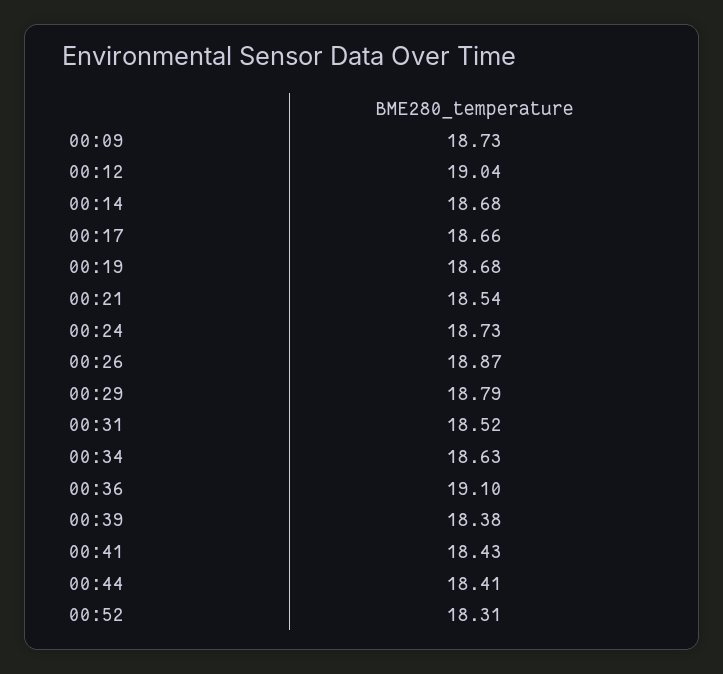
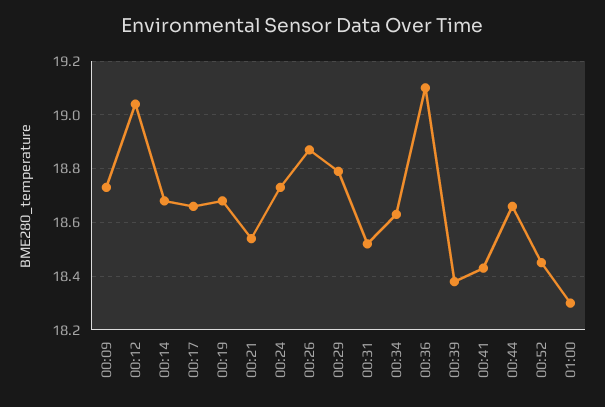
00:44: 18.41 -> 18.65
00:52: 18.31 -> 18.45
01:00: none -> 18.3

